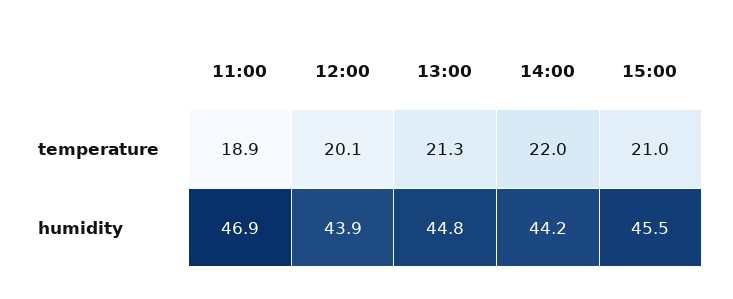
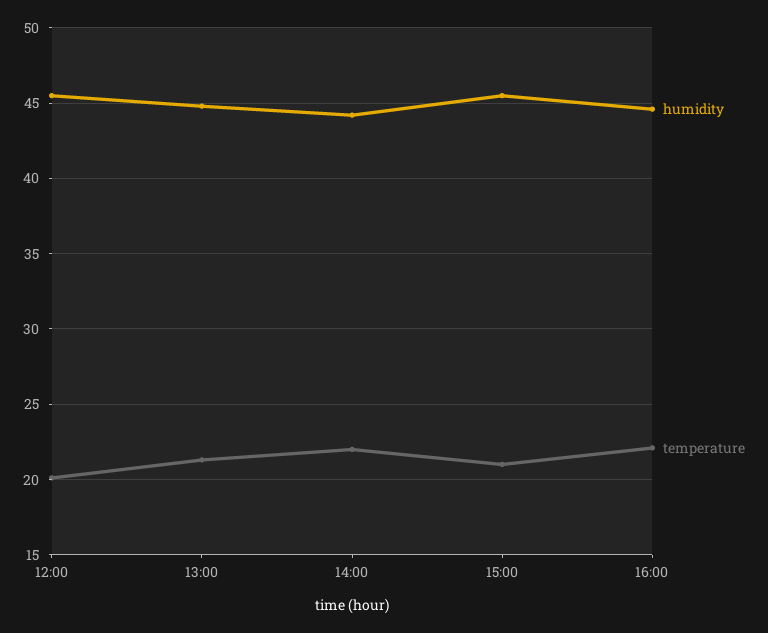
temperature, 11:00: 18.9 -> none
humidity, 11:00: 46.9 -> none
humidity, 12:00: 43.9 -> 45.5
humidity, 16:00: none -> 44.5
temperature, 16:00: none -> 22

